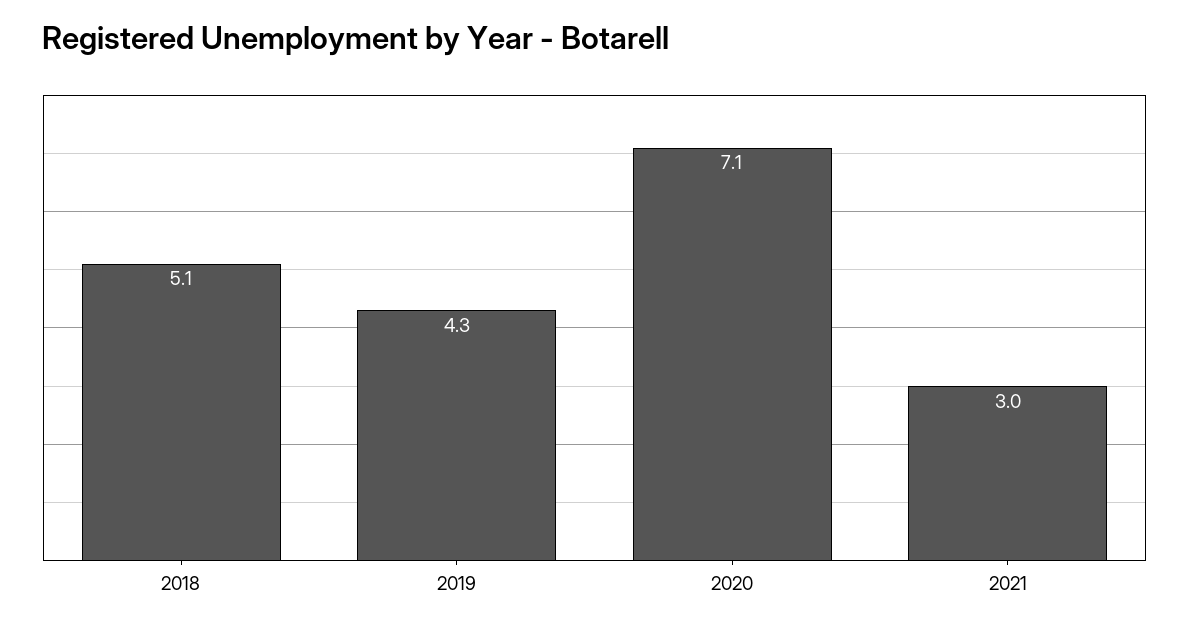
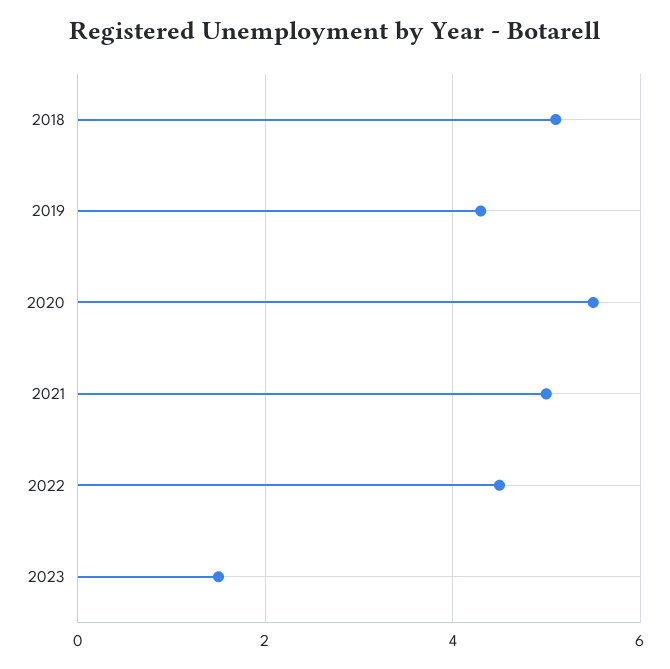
2020: 7.1 -> 5.5
2021: 3 -> 5
2022: none -> 4.5
2023: none -> 1.5

